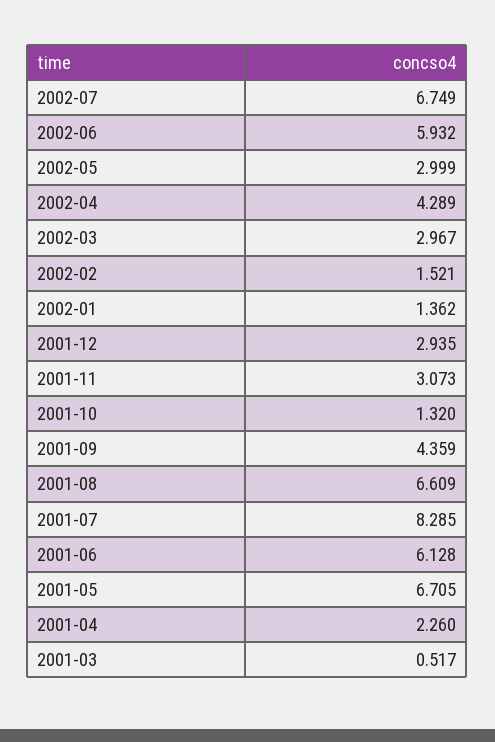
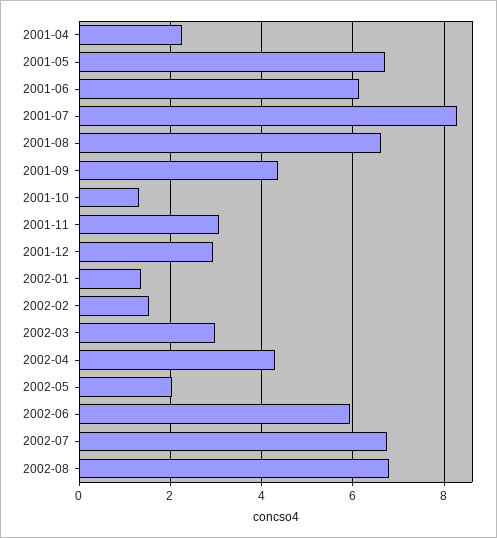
2002-05: 2.999 -> 2
2001-03: 0.517 -> none
2002-08: none -> 6.8

